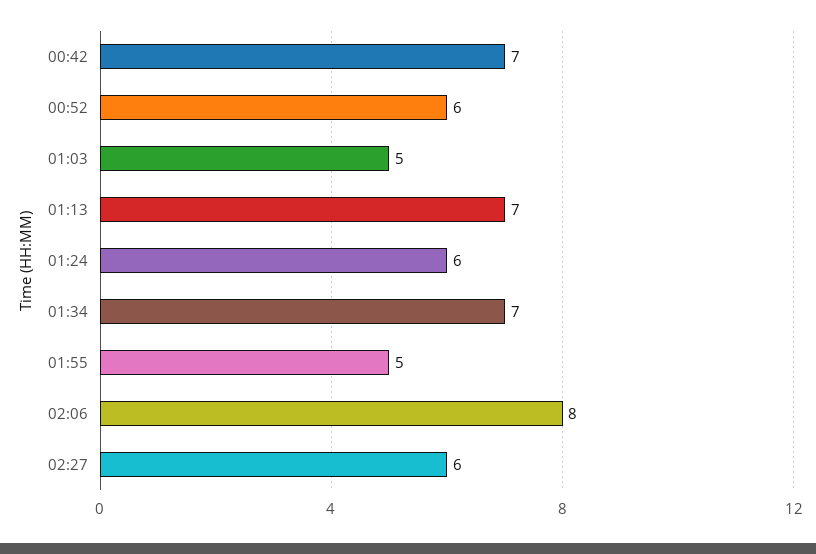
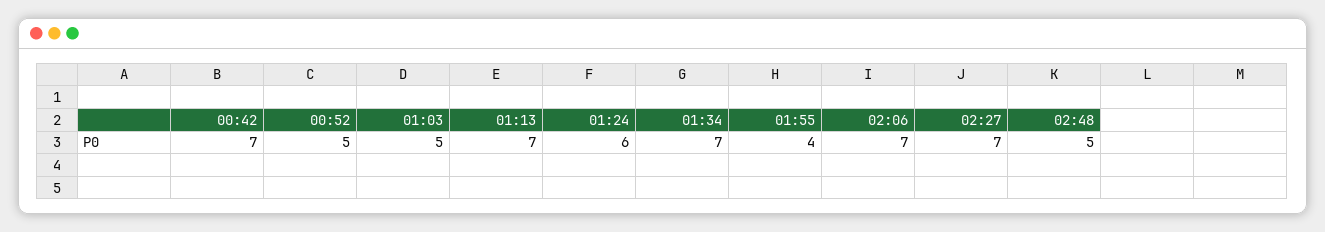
00:52: 6 -> 5
01:55: 5 -> 4
02:06: 8 -> 7
02:27: 6 -> 7
02:48: none -> 5

